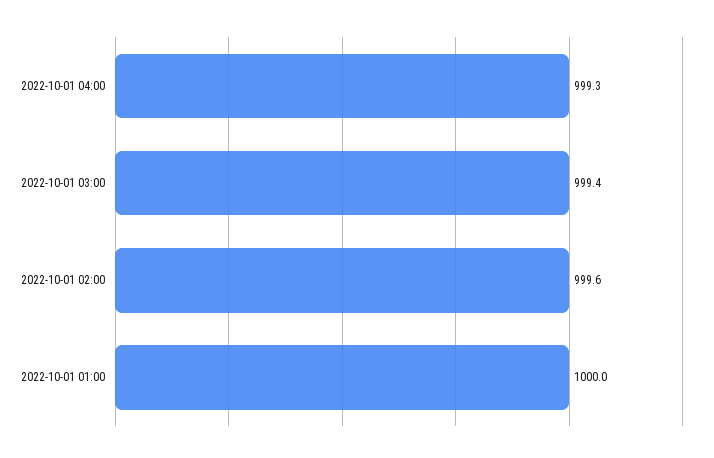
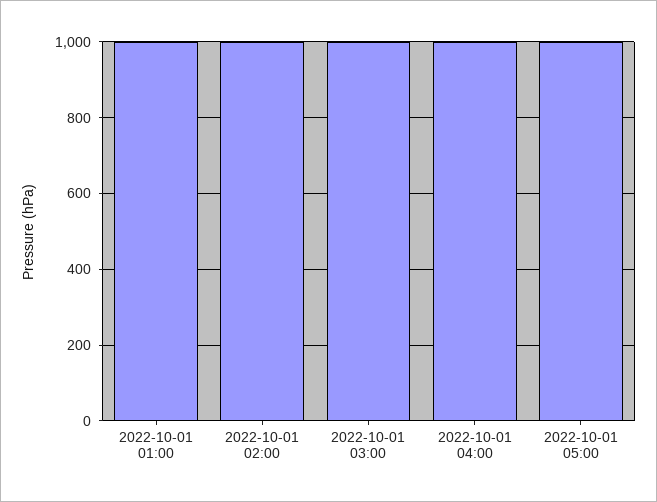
2022-10-01 05:00: none -> 1000

